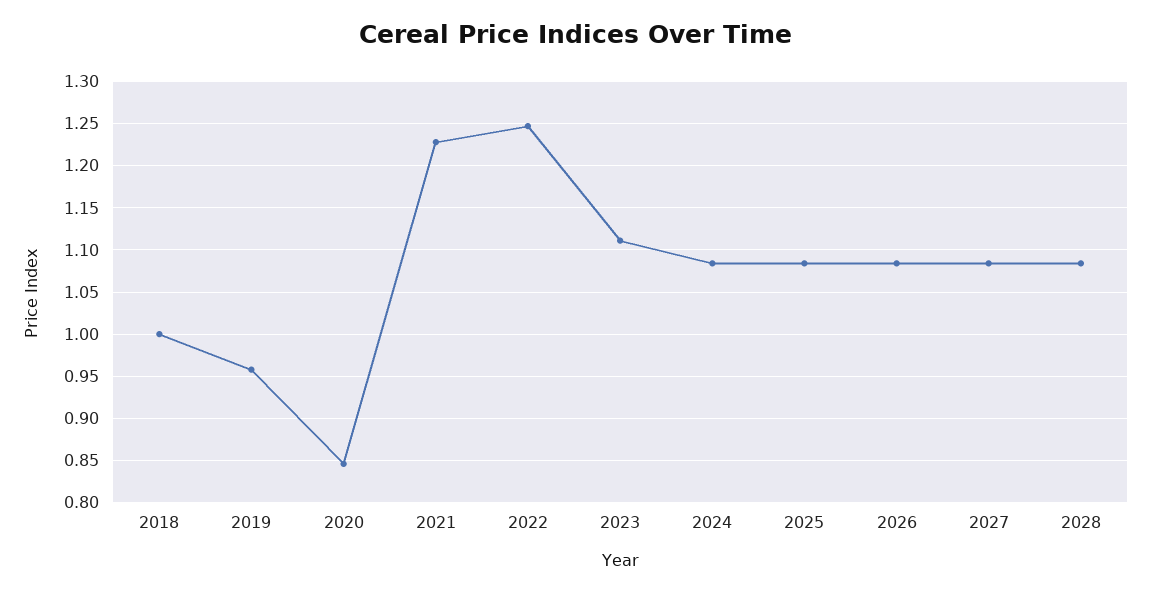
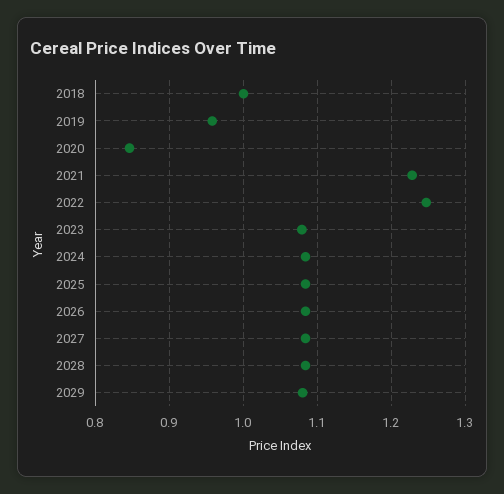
2023: 1.11 -> 1.08
2029: none -> 1.08

